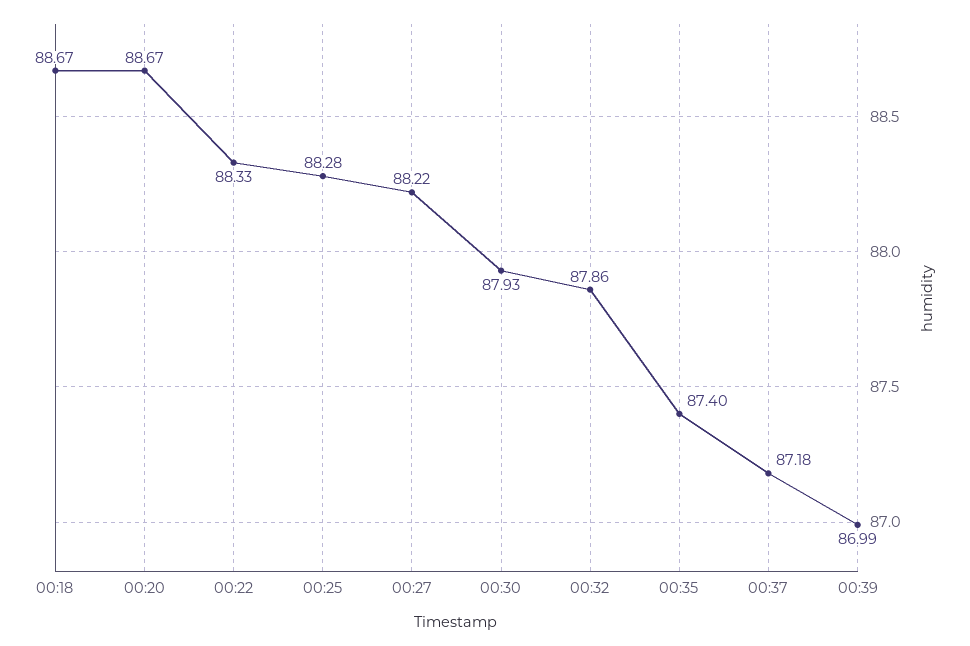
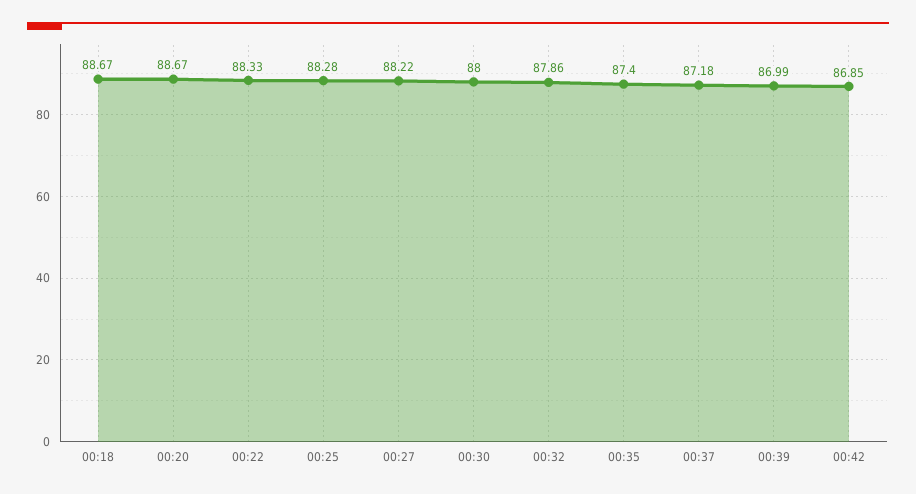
00:30: 87.93 -> 88
00:42: none -> 86.85

